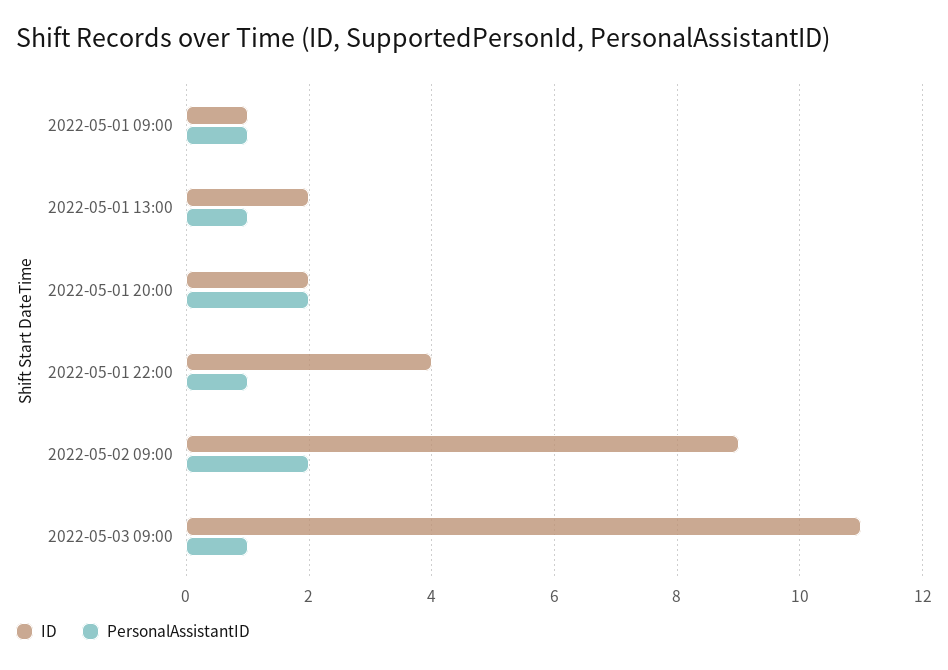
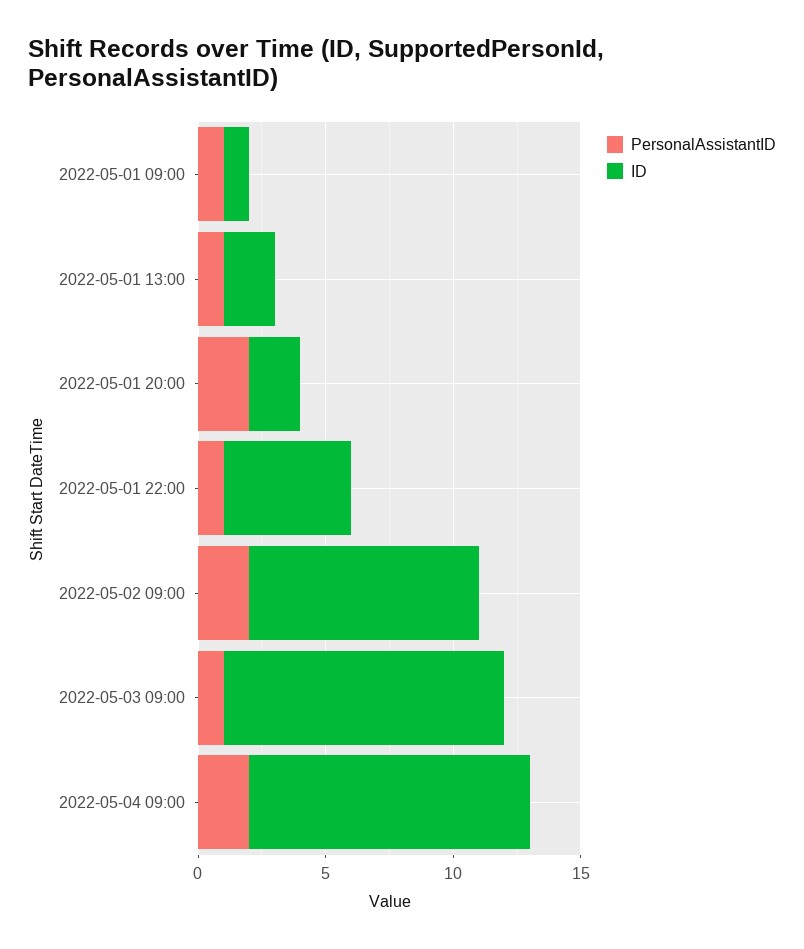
ID, 2022-05-01 22:00: 4 -> 5
PersonalAssistantID, 2022-05-04 09:00: none -> 2
ID, 2022-05-04 09:00: none -> 11

